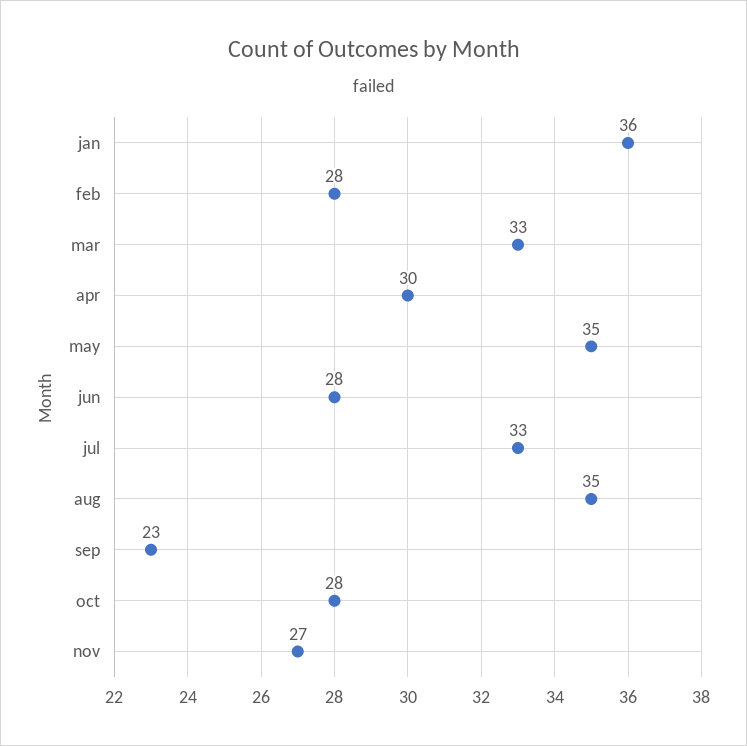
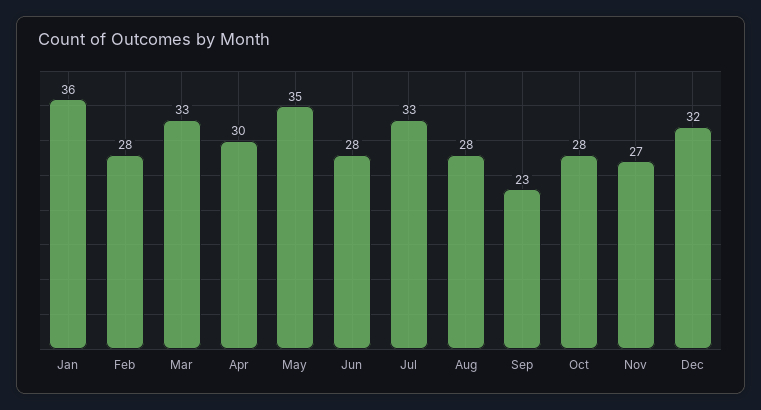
aug: 35 -> 28
Dec: none -> 32

